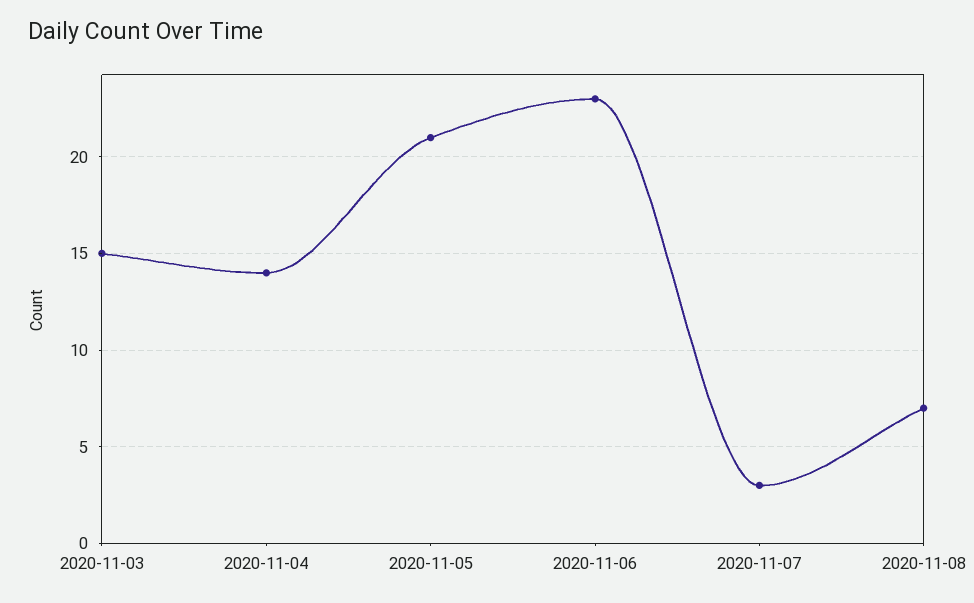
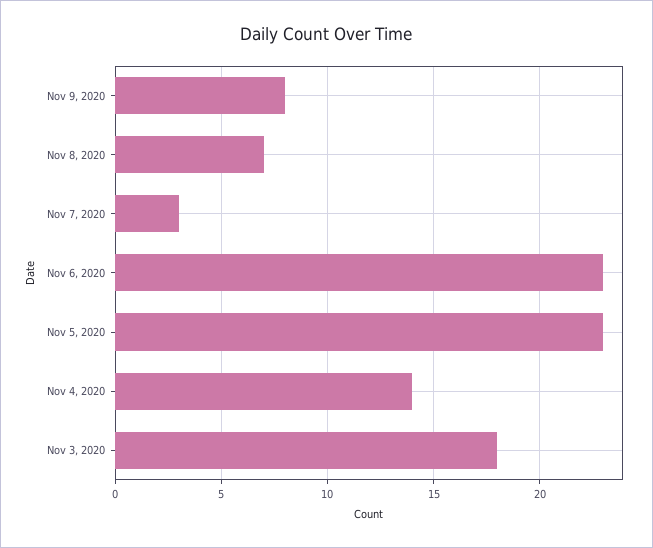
2020-11-03: 15 -> 18
2020-11-05: 21 -> 23
Nov 9, 2020: none -> 8

